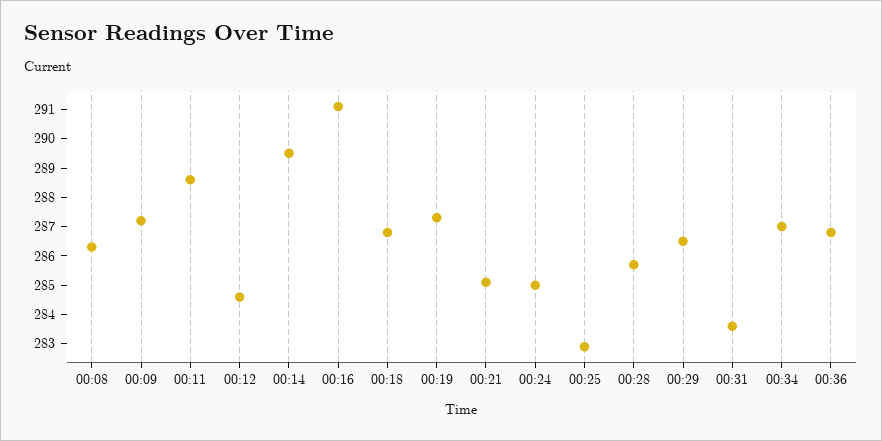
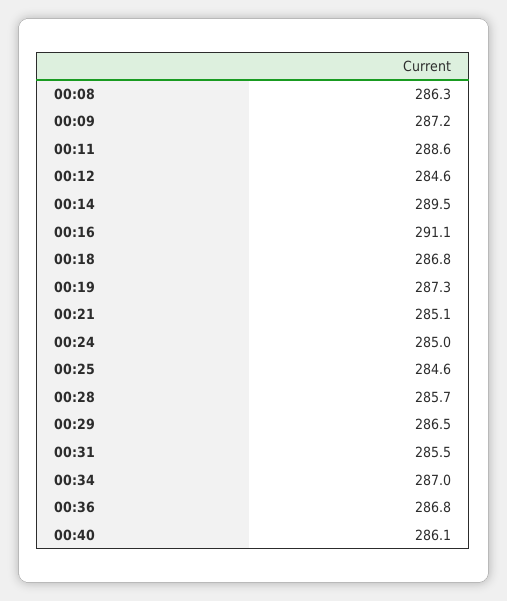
00:25: 283 -> 284.6
00:31: 283.5 -> 285.5
00:40: none -> 286.1

